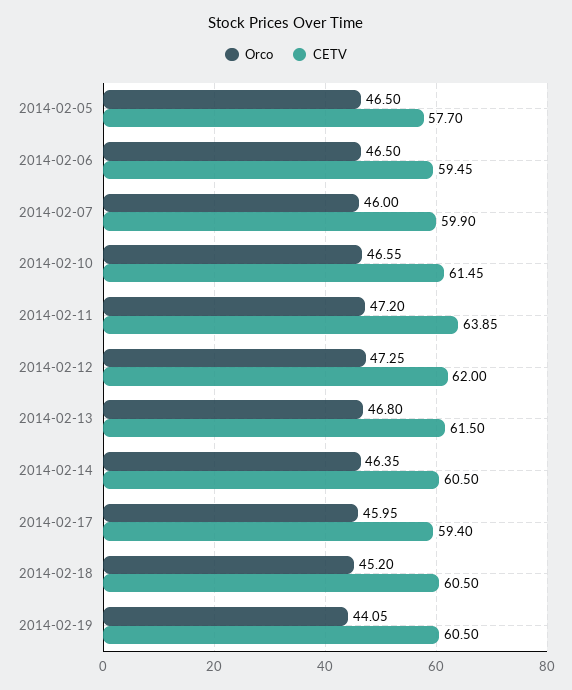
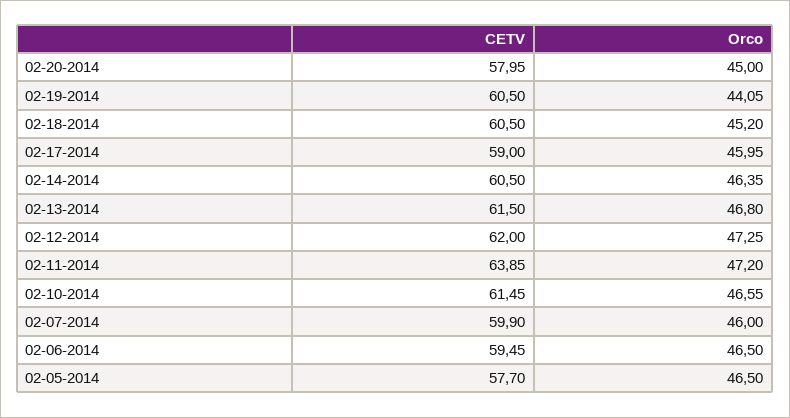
CETV, 2014-02-17: 59.4 -> 59
CETV, 02-20-2014: none -> 57.95
Orco, 02-20-2014: none -> 45

